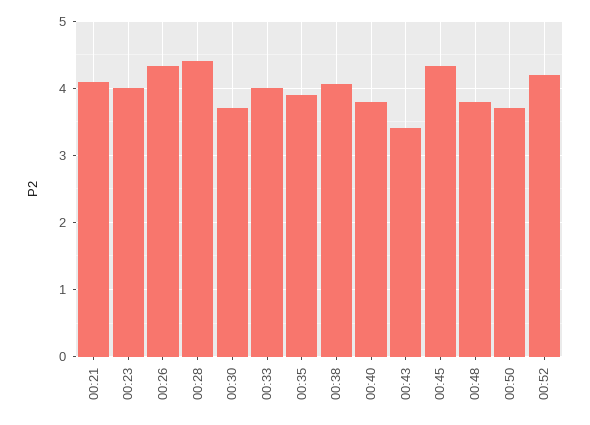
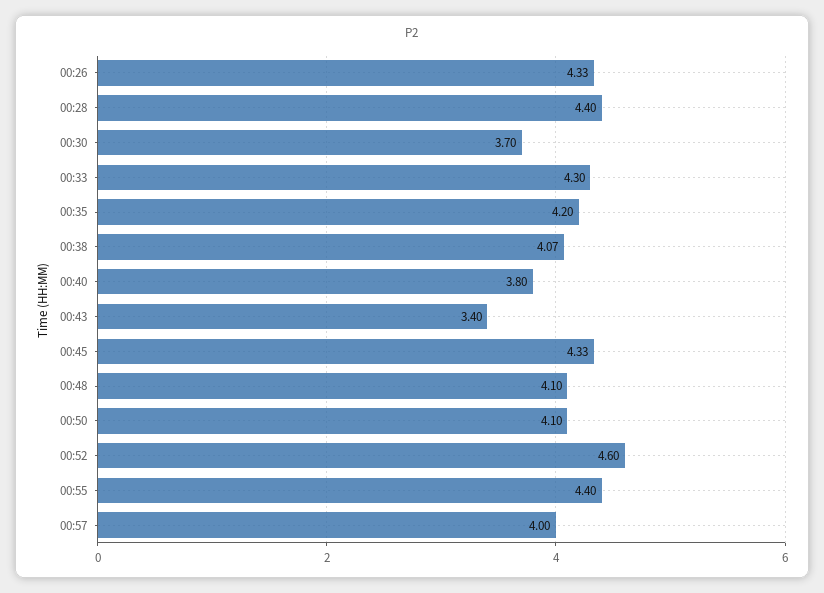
00:21: 4.1 -> none
00:23: 4 -> none
00:33: 4 -> 4.3
00:35: 3.9 -> 4.2
00:48: 3.8 -> 4.1
00:50: 3.7 -> 4.1
00:52: 4.2 -> 4.6
00:55: none -> 4.4
00:57: none -> 4

